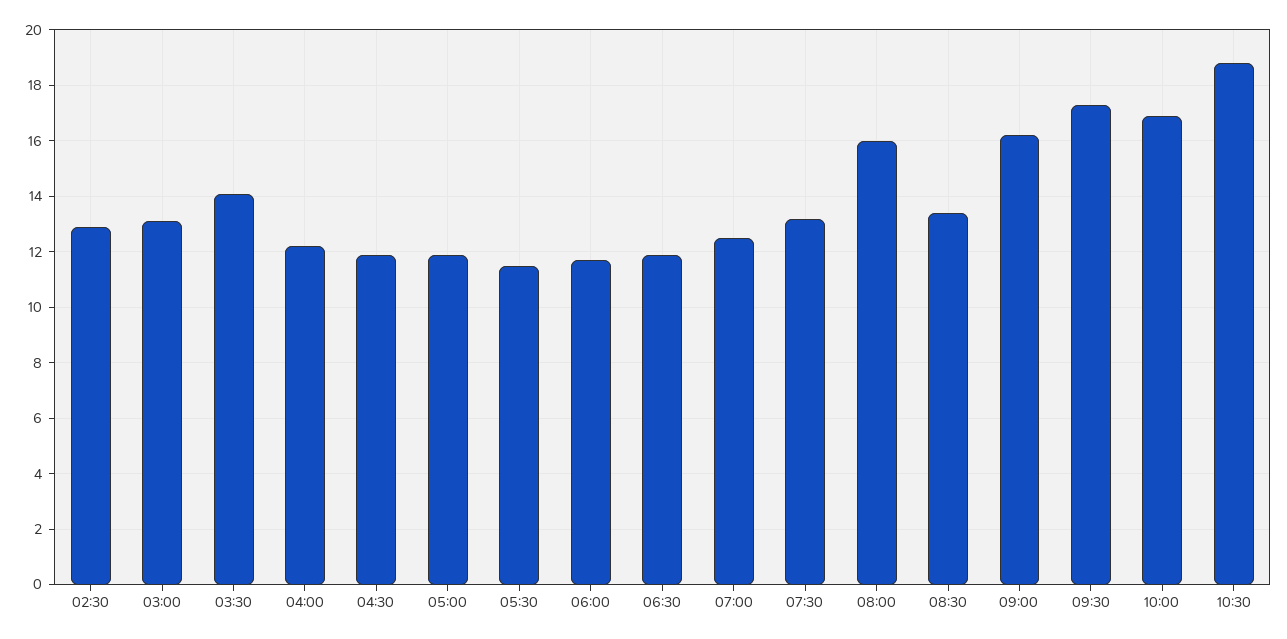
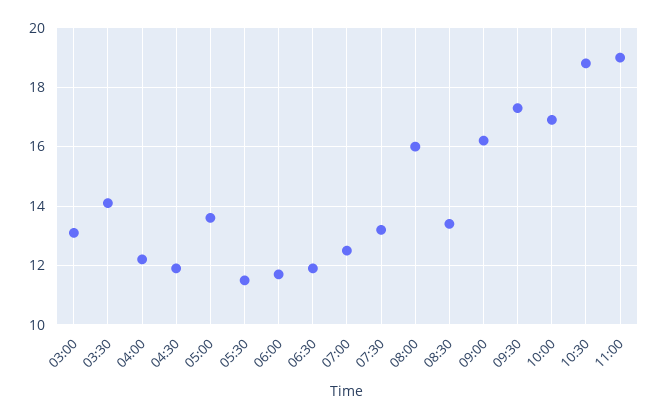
02:30: 13 -> none
05:00: 12 -> 13.5
11:00: none -> 19

